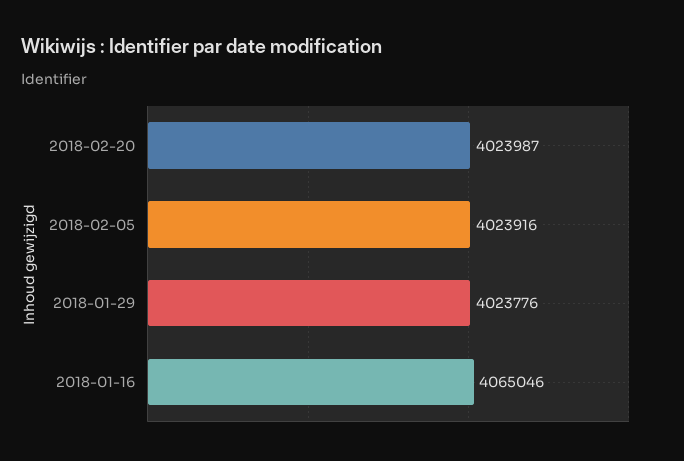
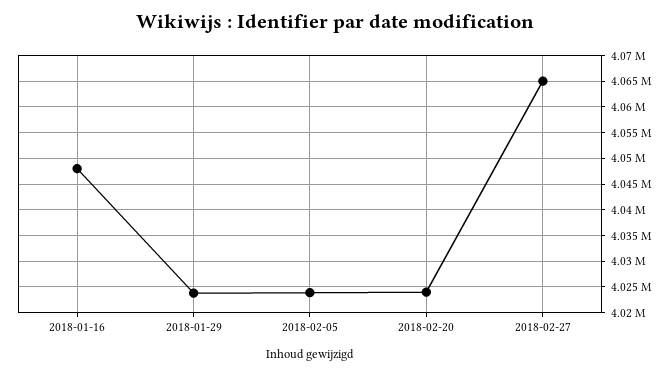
2018-01-16: 4065046 -> 4047500
2018-02-27: none -> 4065000

